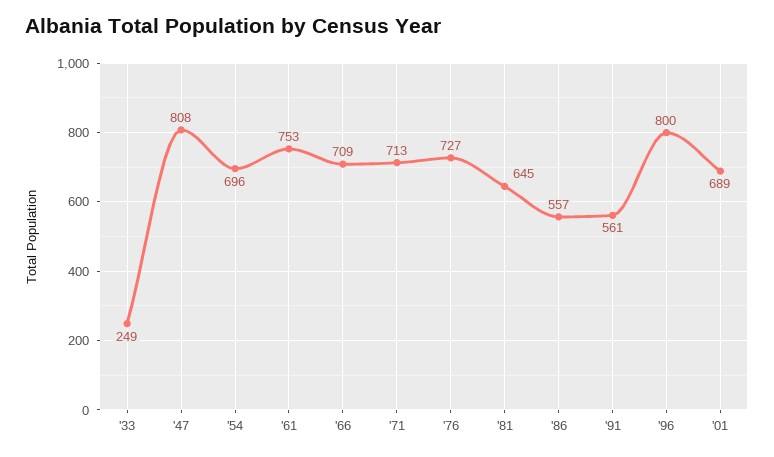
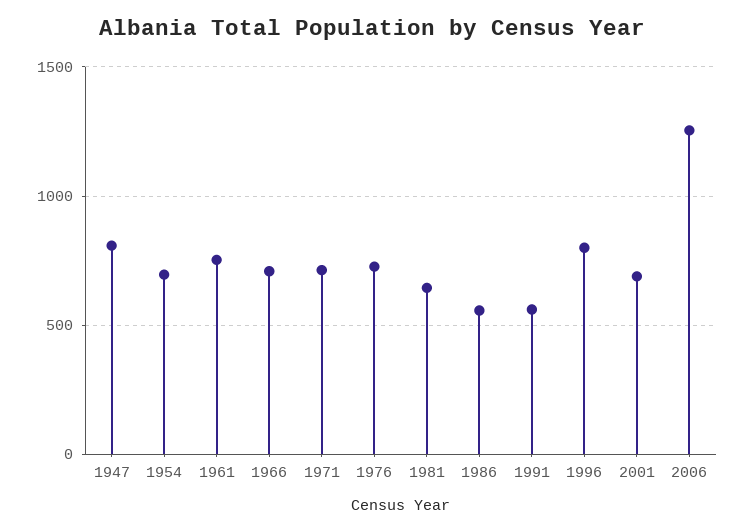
'33: 249 -> none
2006: none -> 1250

